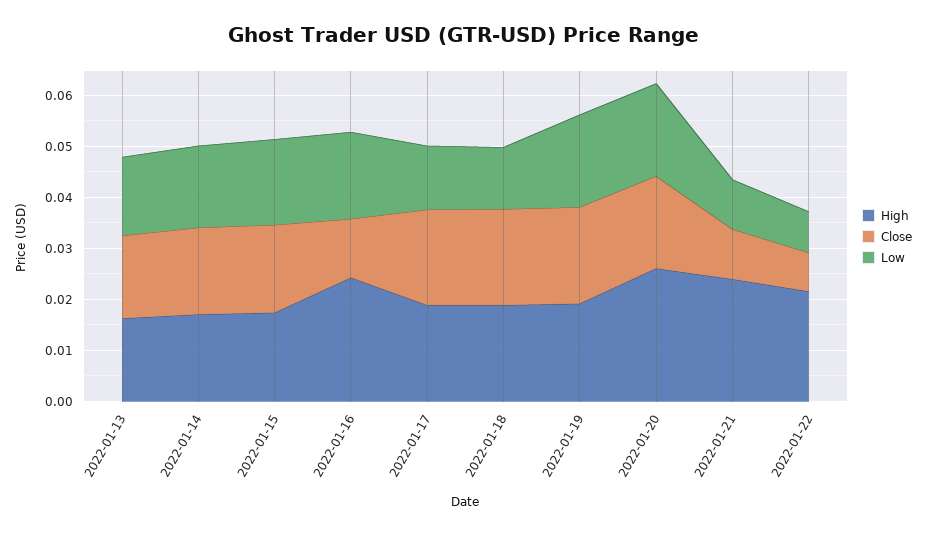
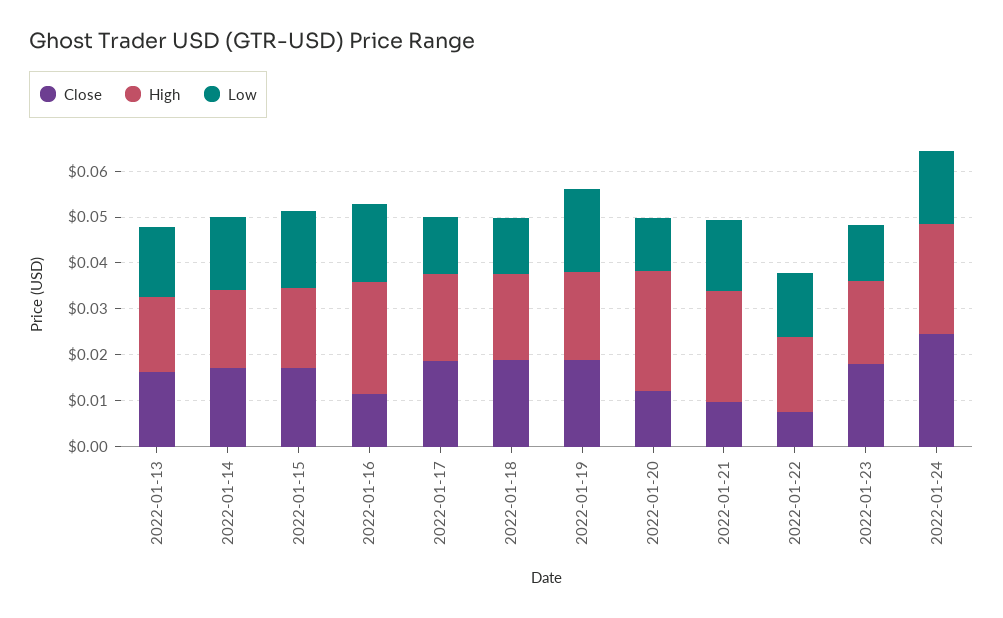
Close, 2022-01-20: 0.018 -> 0.012
Low, 2022-01-20: 0.018 -> 0.012
Low, 2022-01-21: 0.01 -> 0.016
High, 2022-01-22: 0.022 -> 0.016
Low, 2022-01-22: 0.008 -> 0.014
Close, 2022-01-23: none -> 0.018
High, 2022-01-23: none -> 0.018
Low, 2022-01-23: none -> 0.012
Close, 2022-01-24: none -> 0.024
High, 2022-01-24: none -> 0.024
Low, 2022-01-24: none -> 0.016

